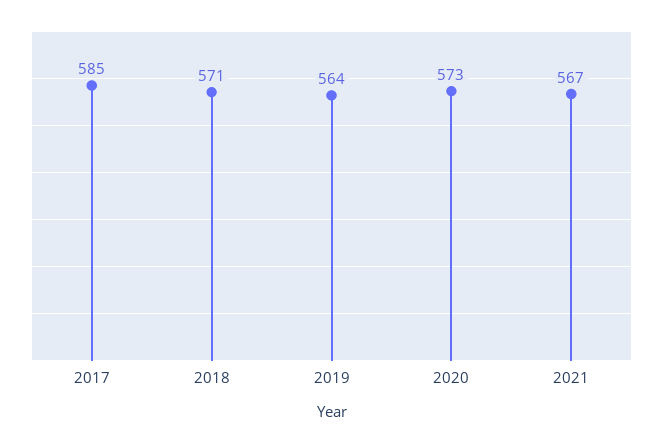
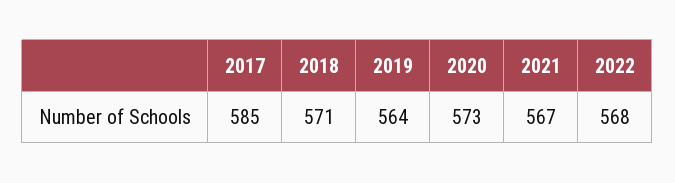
2022: none -> 568

